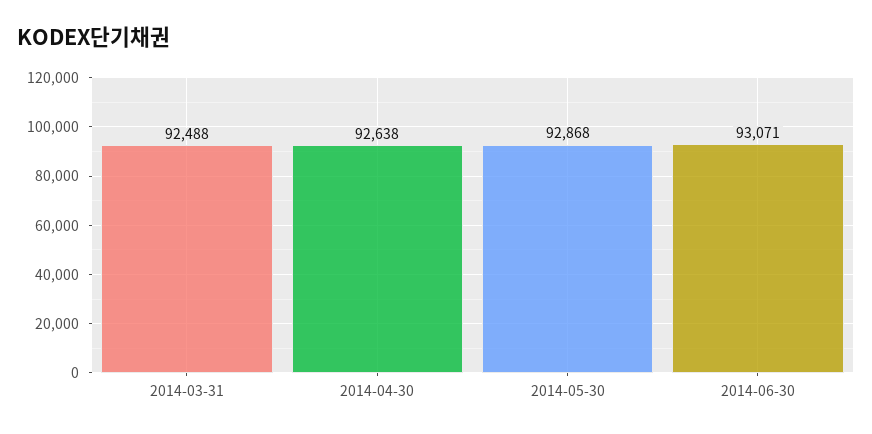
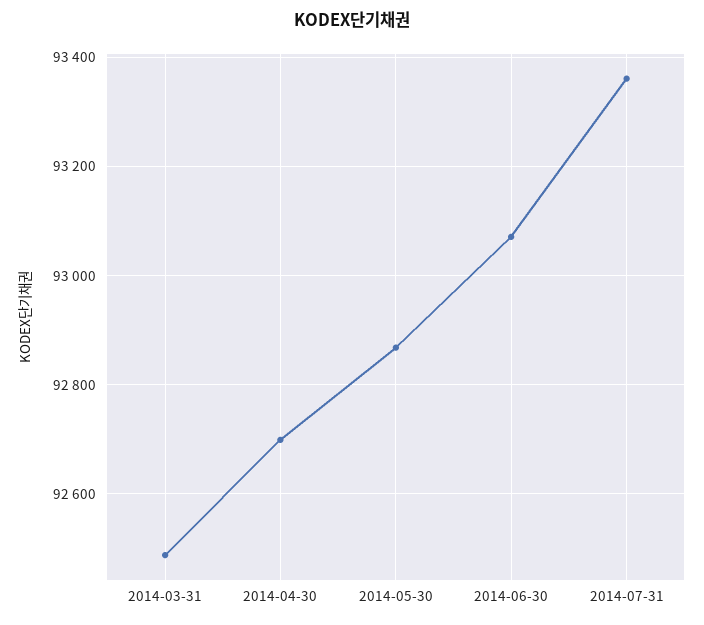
2014-04-30: 92638 -> 92700
2014-07-31: none -> 93360

